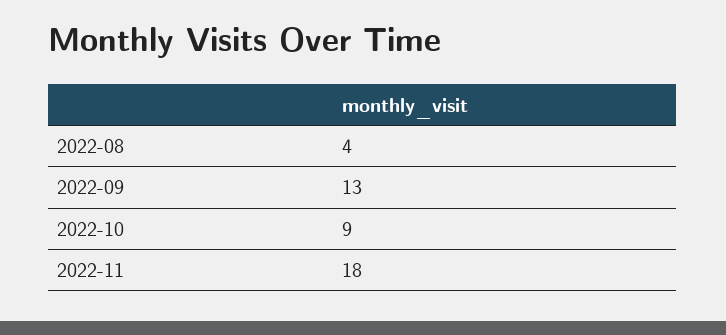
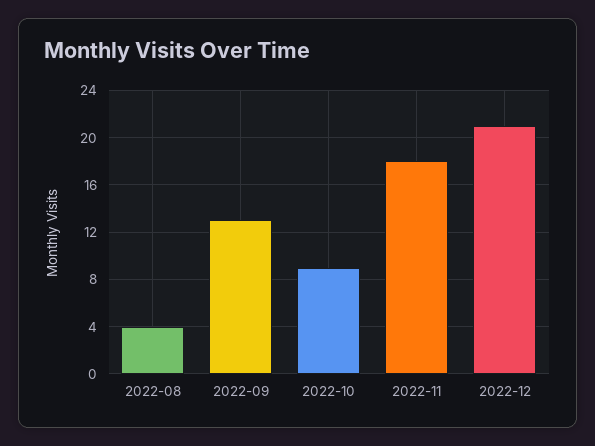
2022-12: none -> 21

